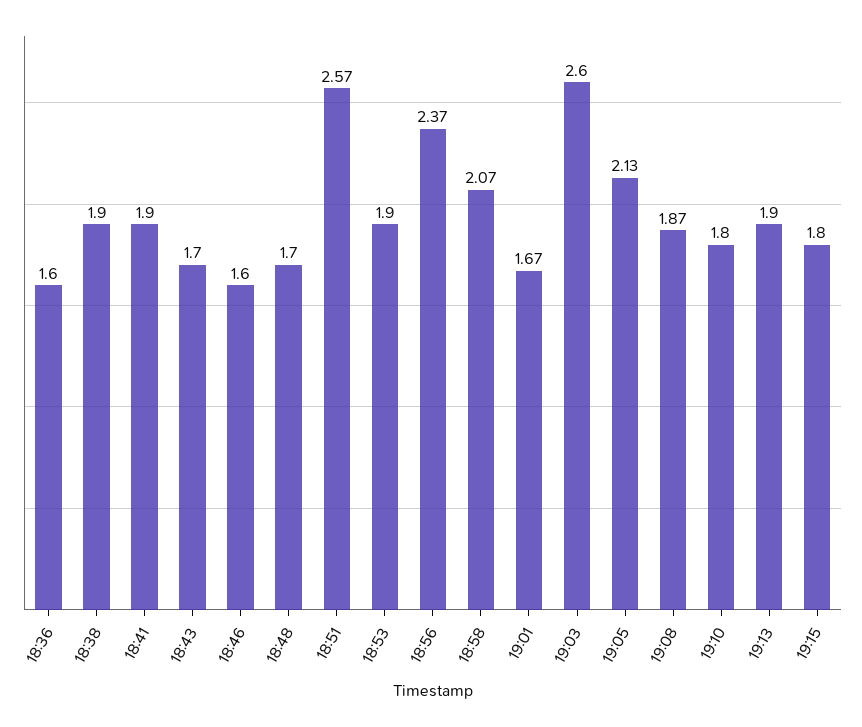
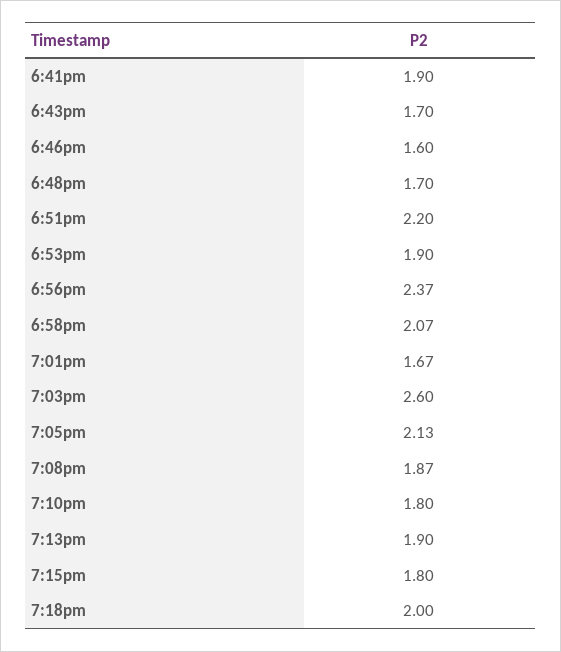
18:36: 1.6 -> none
18:38: 1.9 -> none
18:51: 2.57 -> 2.2
7:18pm: none -> 2

